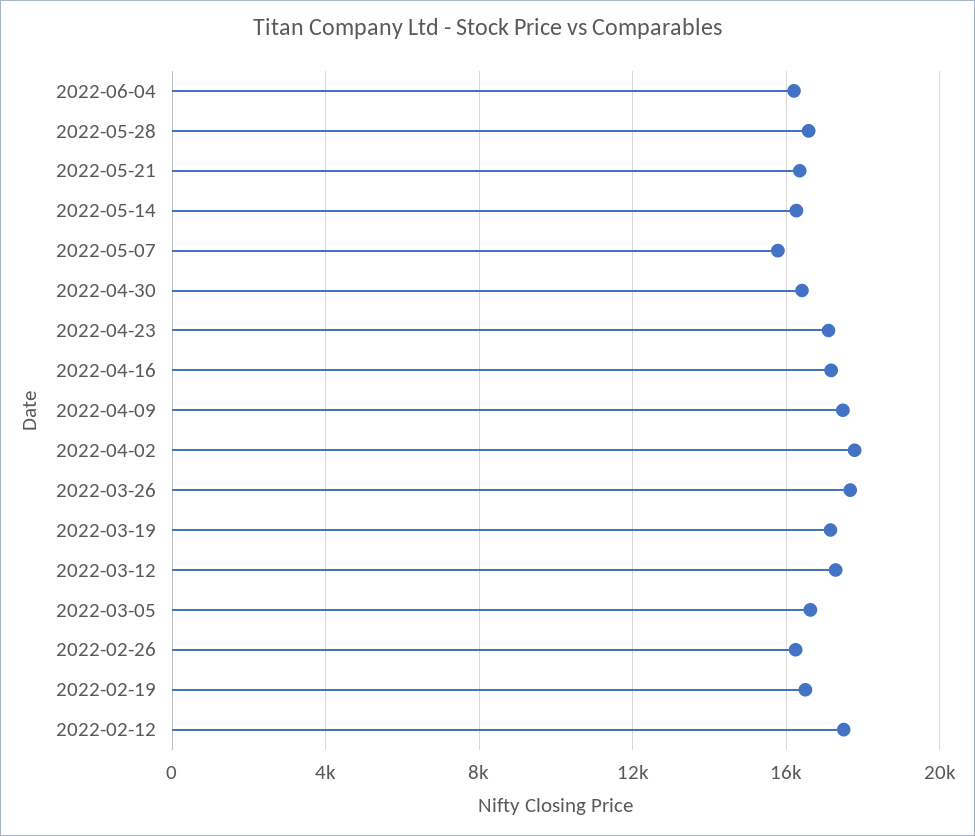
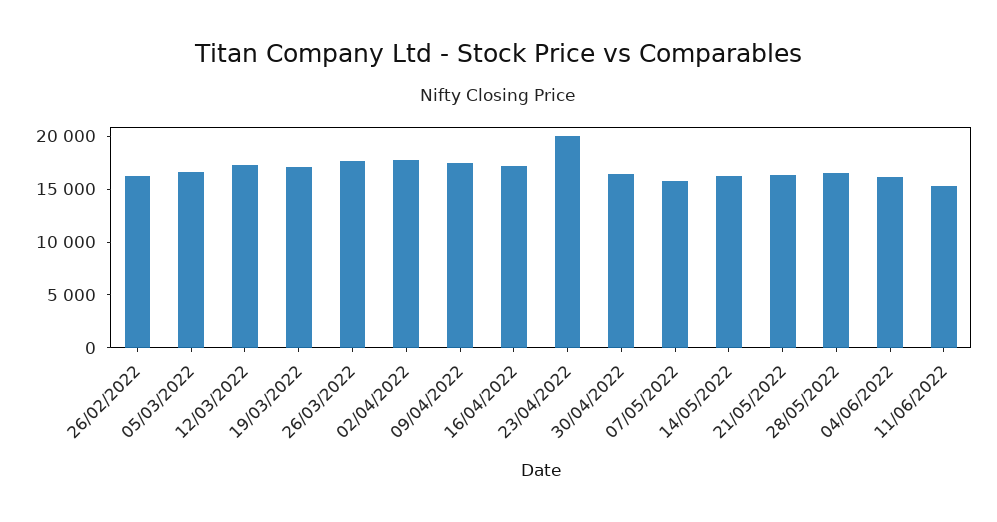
2022-04-23: 17000 -> 20000
2022-02-19: 16500 -> none
2022-02-12: 17500 -> none
11/06/2022: none -> 15000

